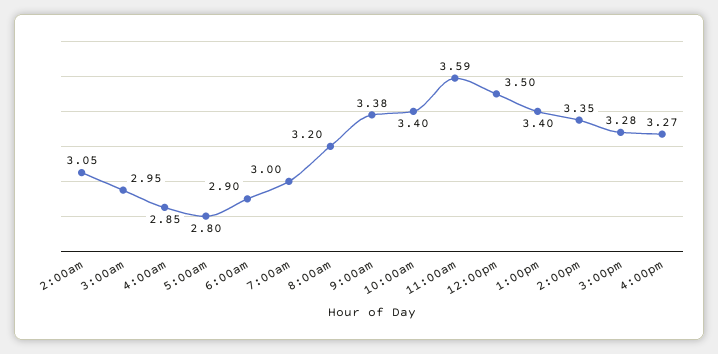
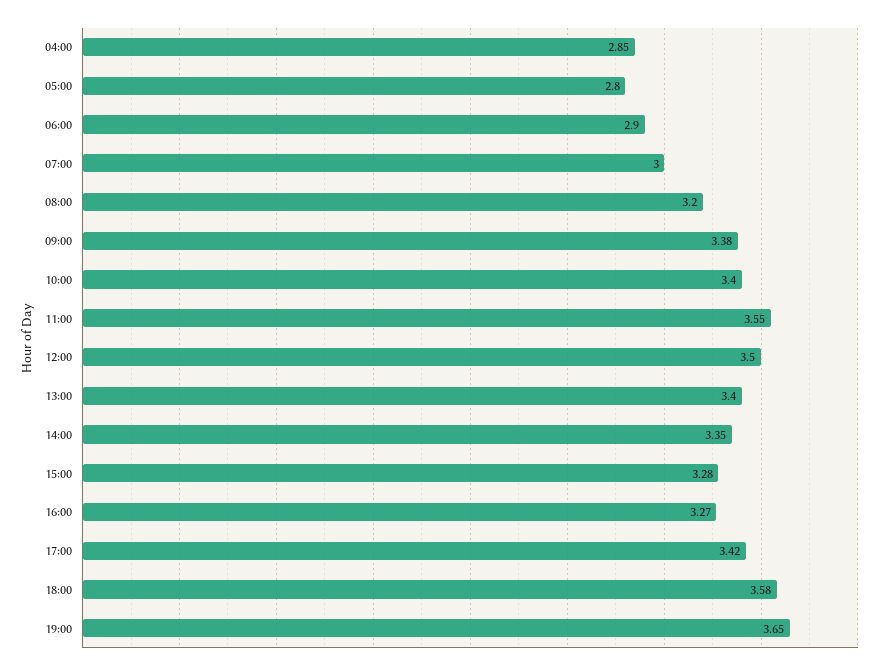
2:00am: 3.05 -> none
3:00am: 2.95 -> none
11:00am: 3.59 -> 3.55
17:00: none -> 3.42
18:00: none -> 3.58
19:00: none -> 3.65

